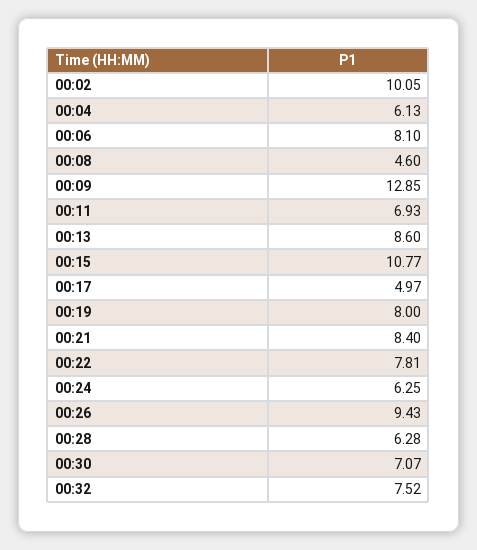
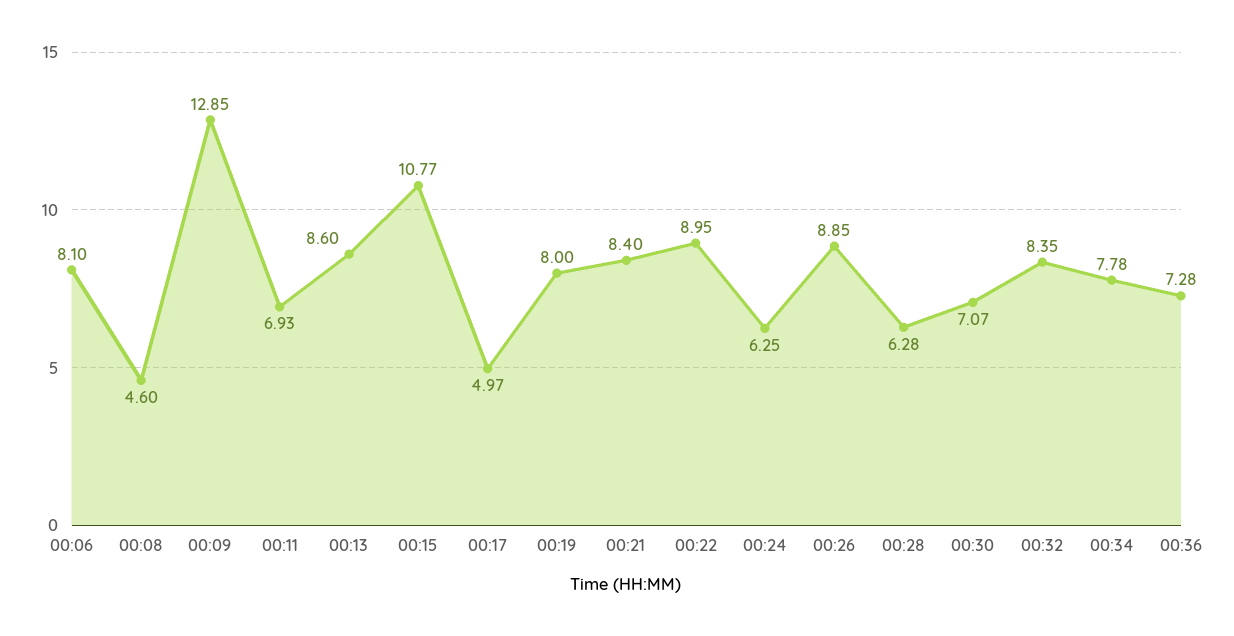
00:02: 10.05 -> none
00:04: 6.13 -> none
00:22: 7.81 -> 8.95
00:26: 9.43 -> 8.85
00:32: 7.52 -> 8.35
00:34: none -> 7.78
00:36: none -> 7.28

